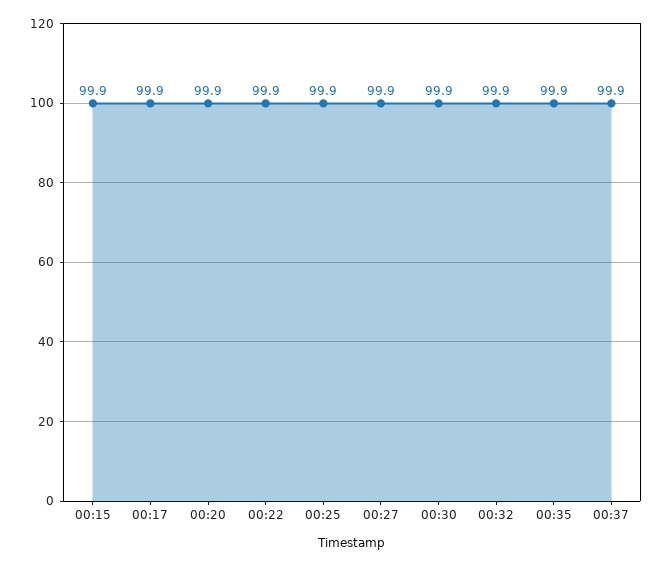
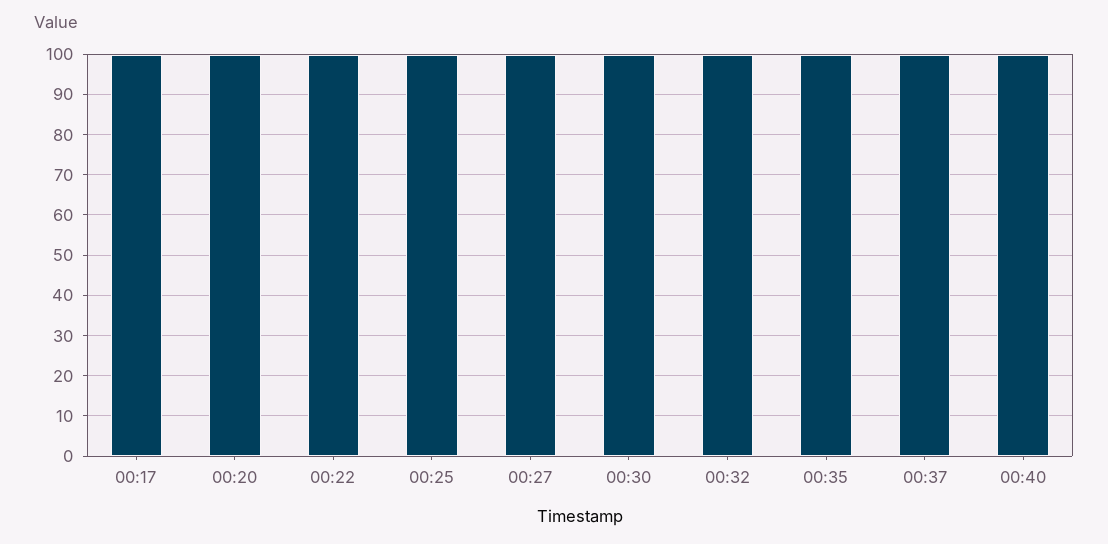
00:15: 99.9 -> none
00:40: none -> 100

